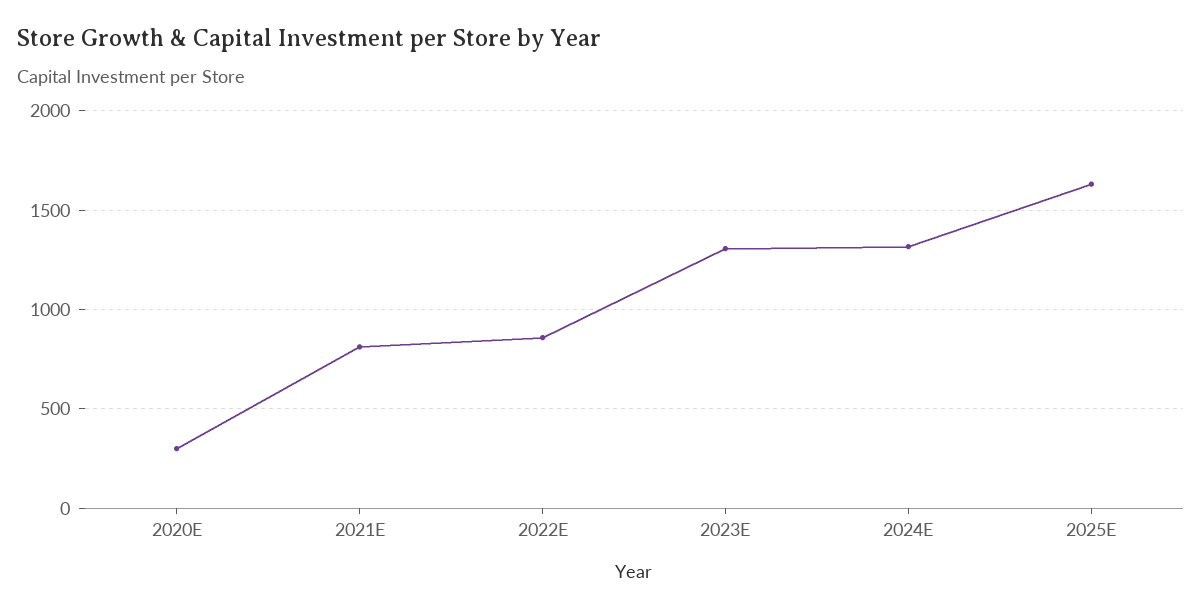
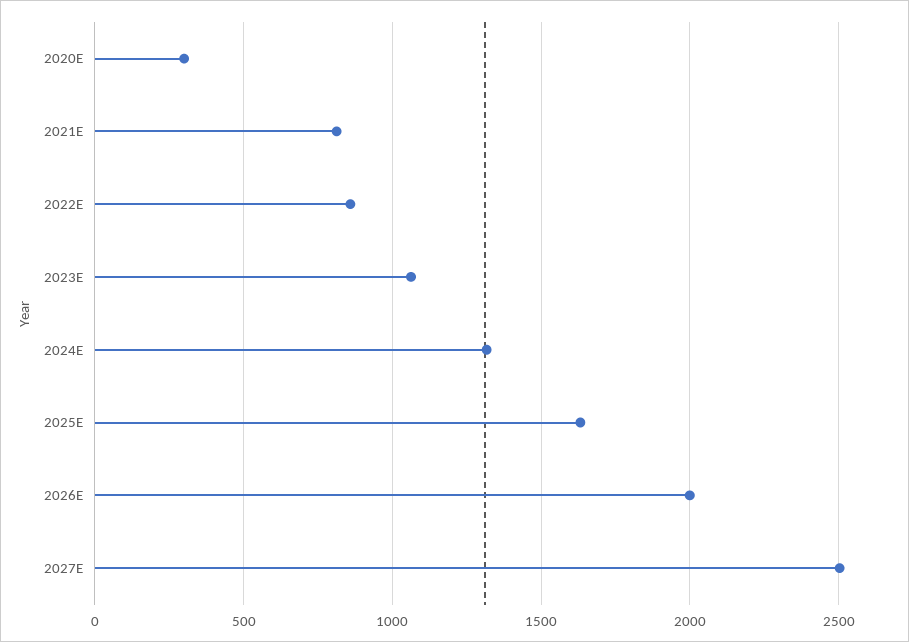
2023E: 1300 -> 1050
2026E: none -> 2000
2027E: none -> 2500

